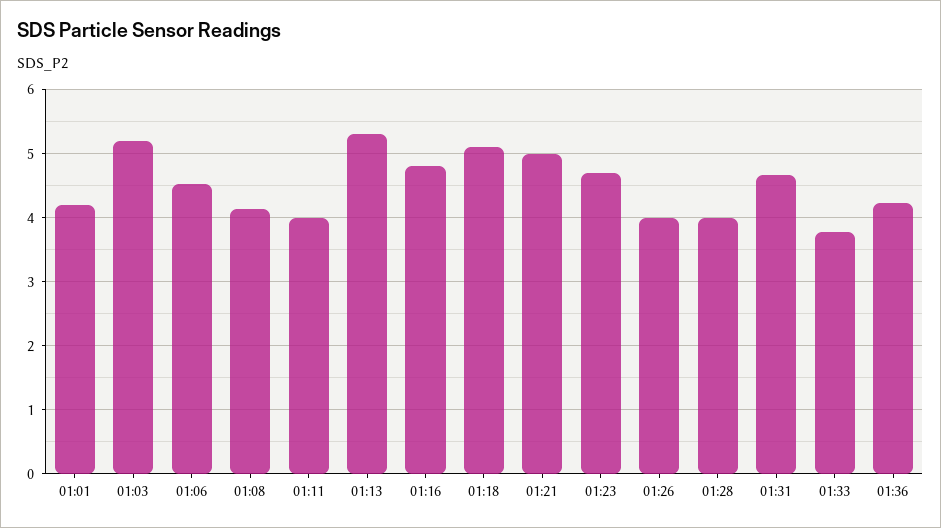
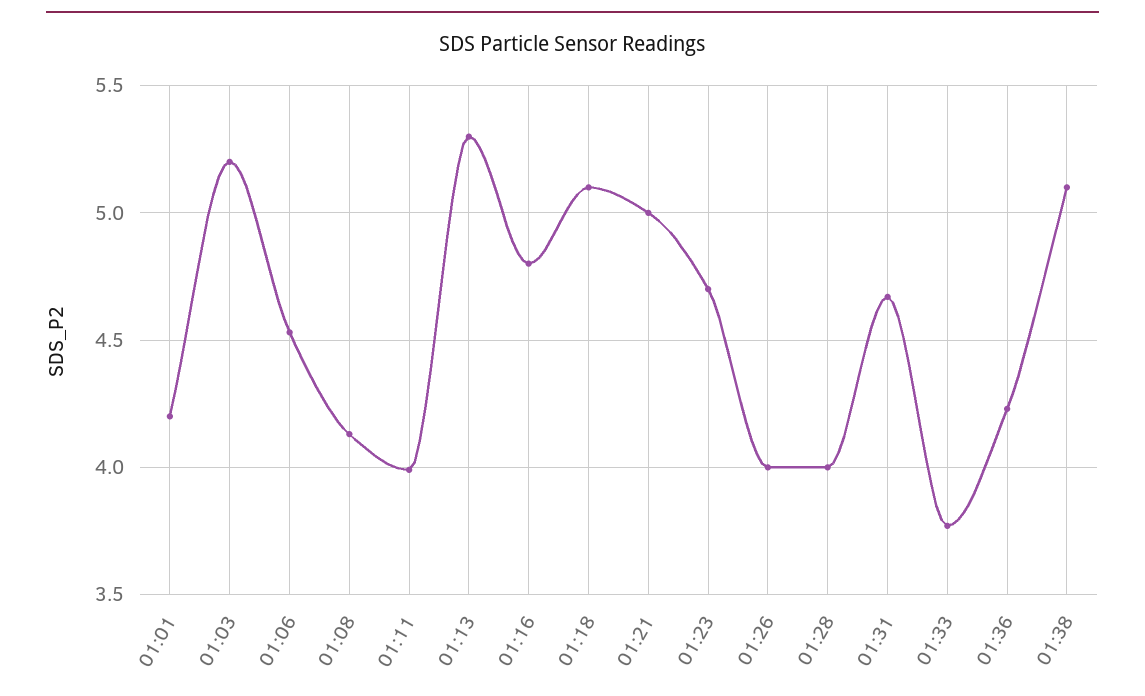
01:38: none -> 5.1

